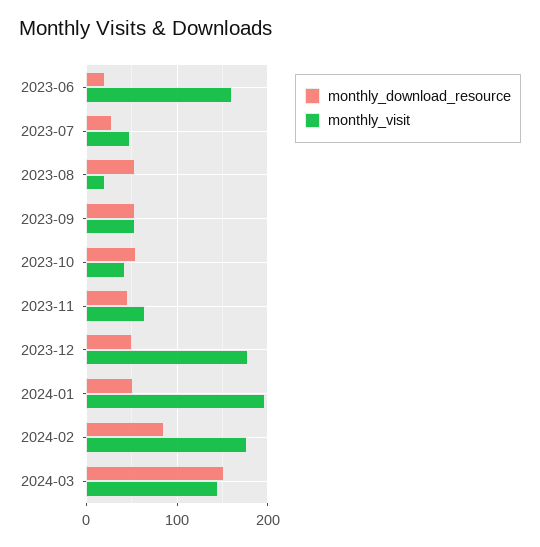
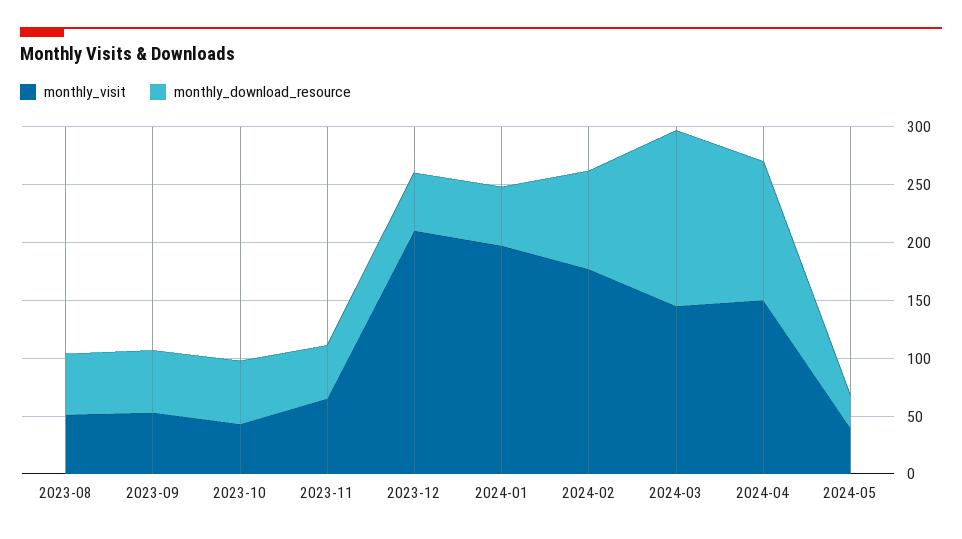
monthly_download_resource, 2023-06: 20 -> none
monthly_visit, 2023-06: 160 -> none
monthly_download_resource, 2023-07: 30 -> none
monthly_visit, 2023-07: 50 -> none
monthly_visit, 2023-08: 20 -> 50
monthly_visit, 2023-12: 180 -> 210
monthly_visit, 2024-04: none -> 150
monthly_download_resource, 2024-04: none -> 120
monthly_visit, 2024-05: none -> 40
monthly_download_resource, 2024-05: none -> 30

